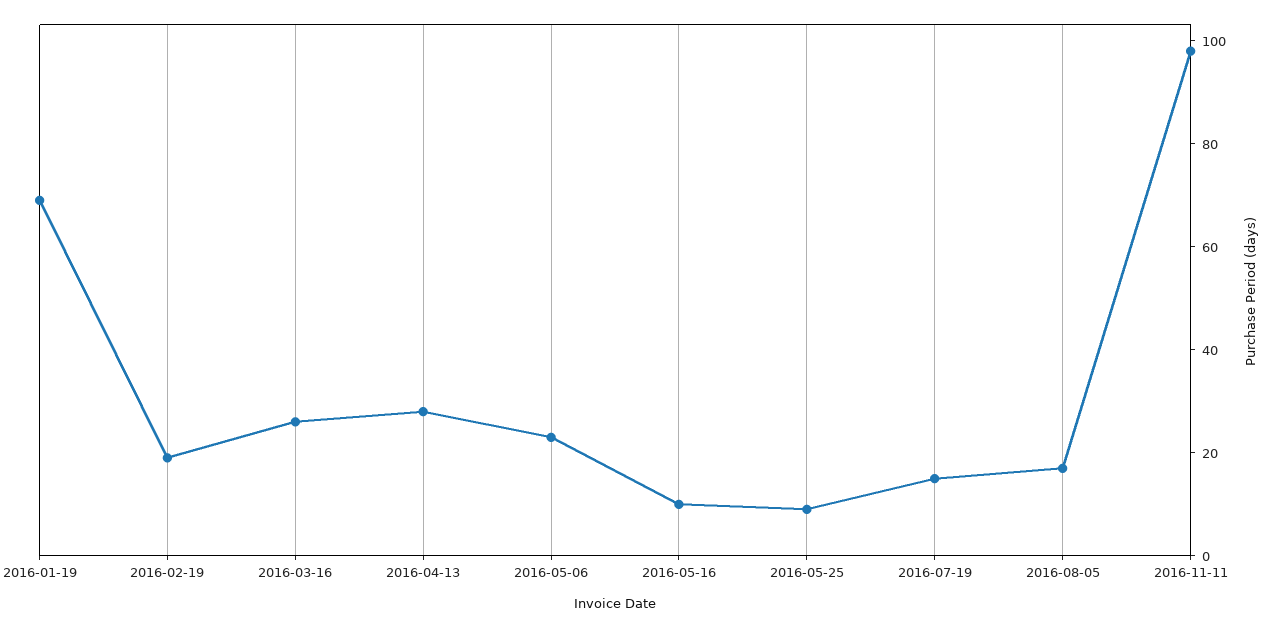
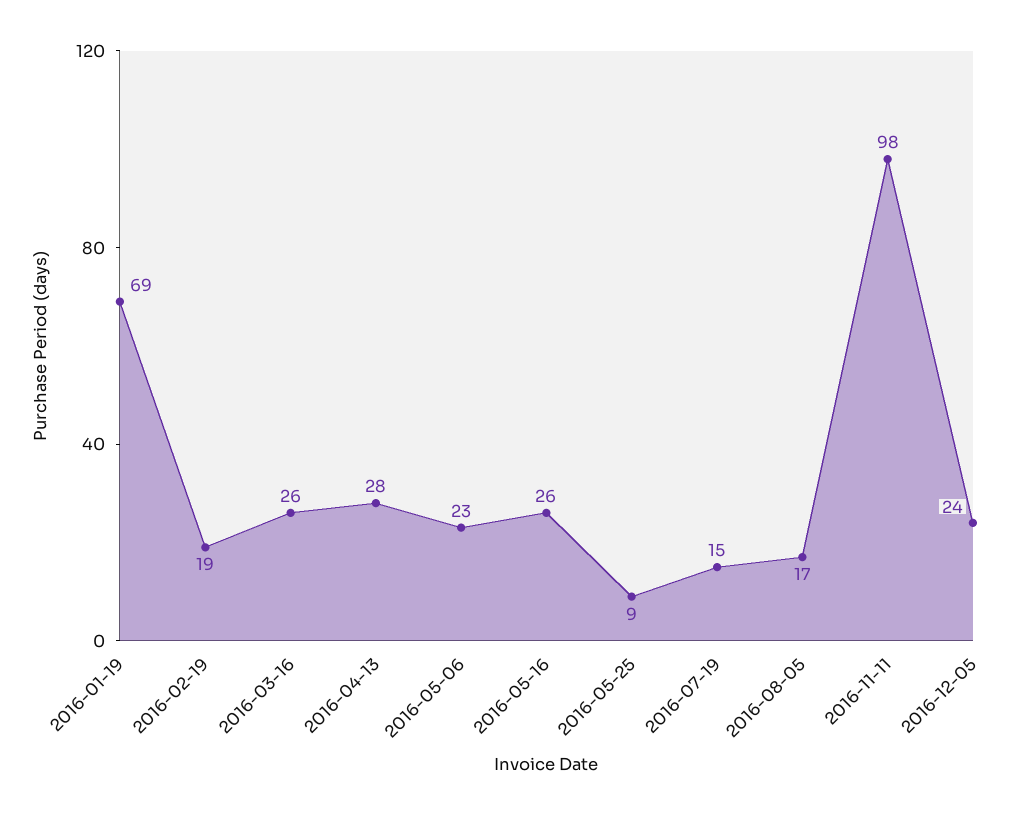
2016-05-16: 10 -> 26
2016-12-05: none -> 24

